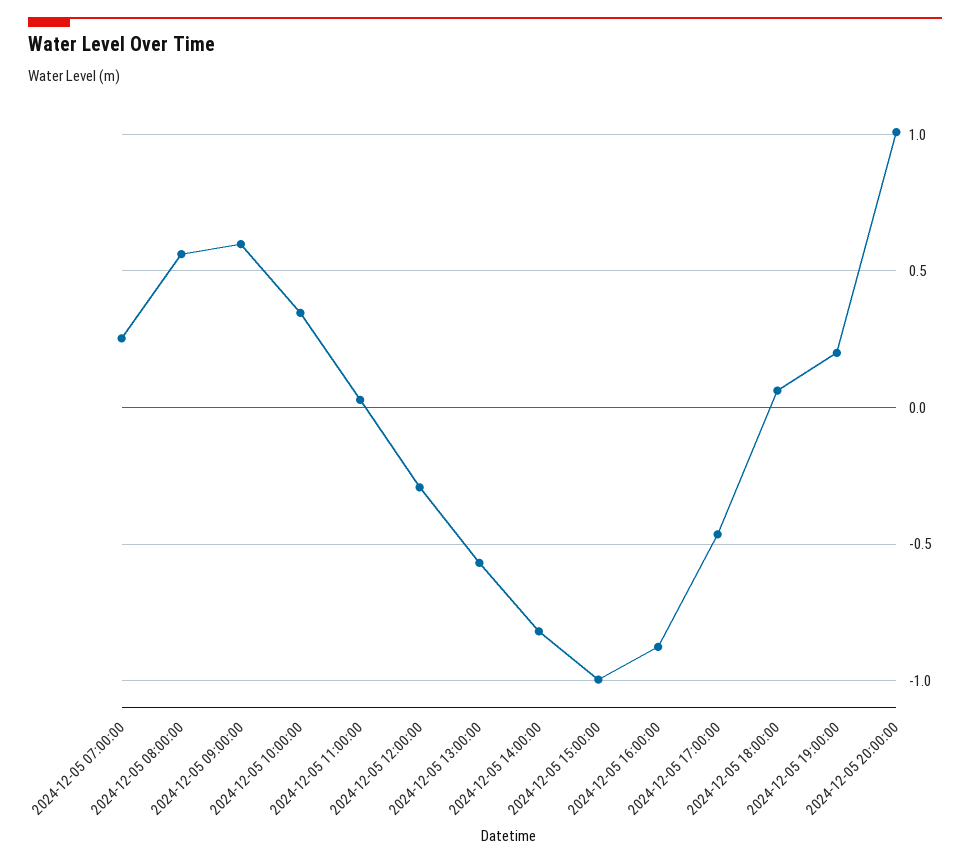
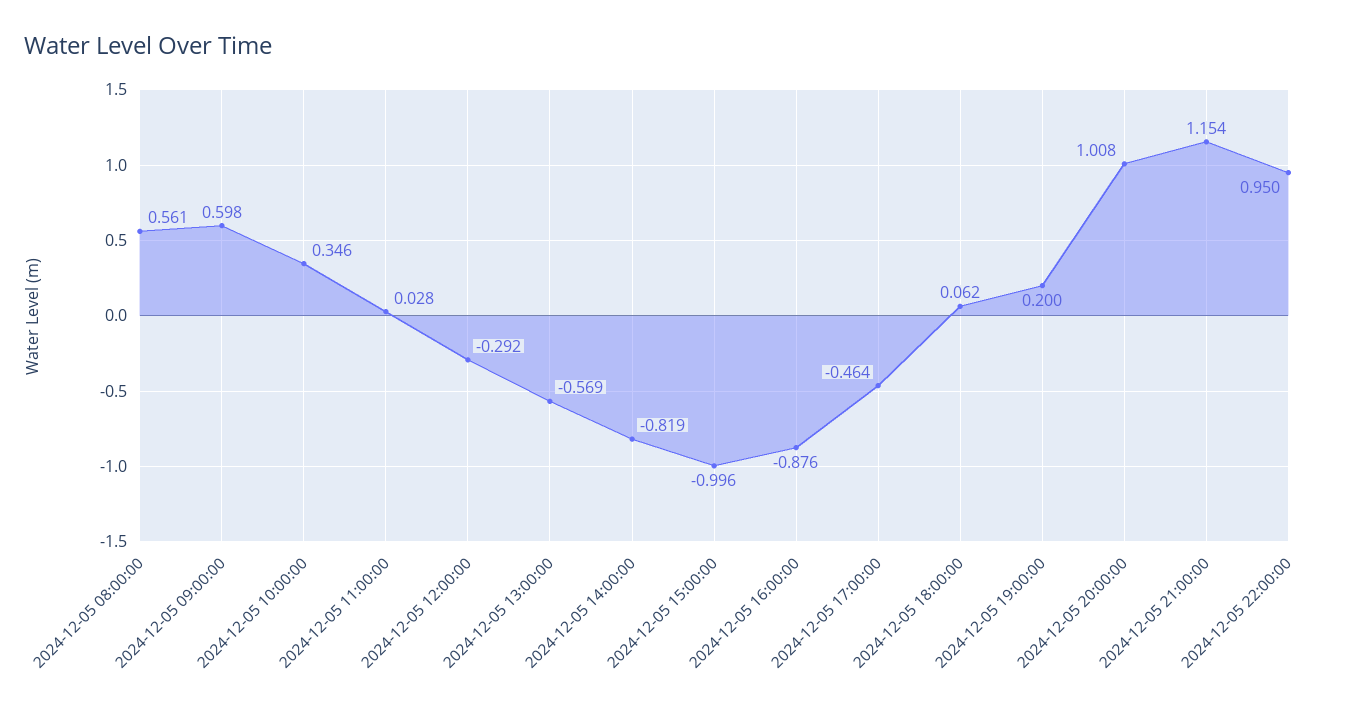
2024-12-05 07:00:00: 0.25 -> none
2024-12-05 21:00:00: none -> 1.154
2024-12-05 22:00:00: none -> 0.95

